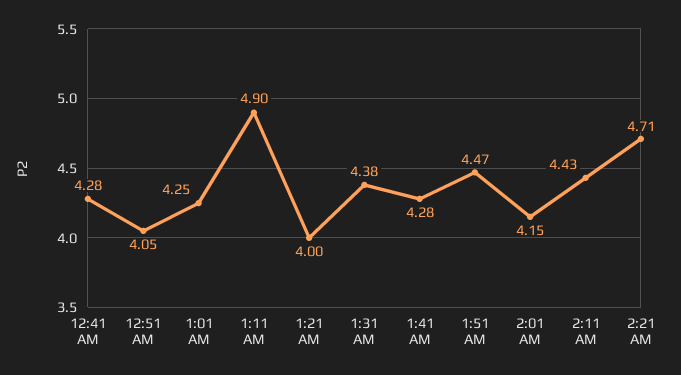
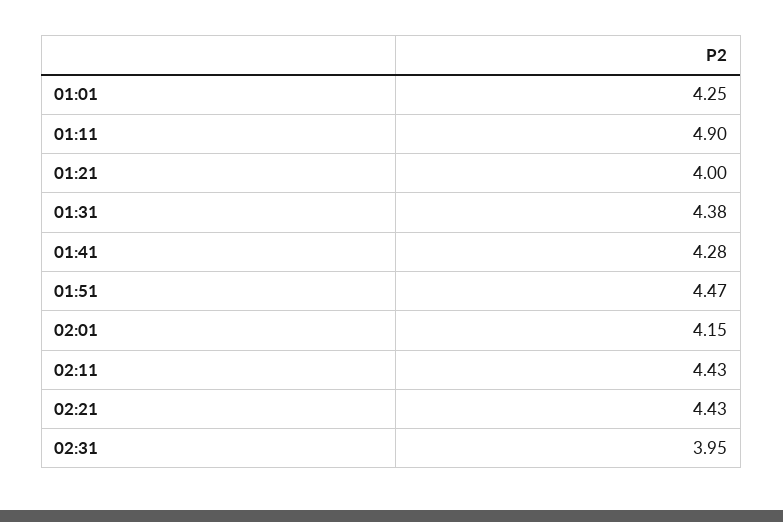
12:41 AM: 4.28 -> none
12:51 AM: 4.05 -> none
2:21 AM: 4.71 -> 4.43
02:31: none -> 3.95

